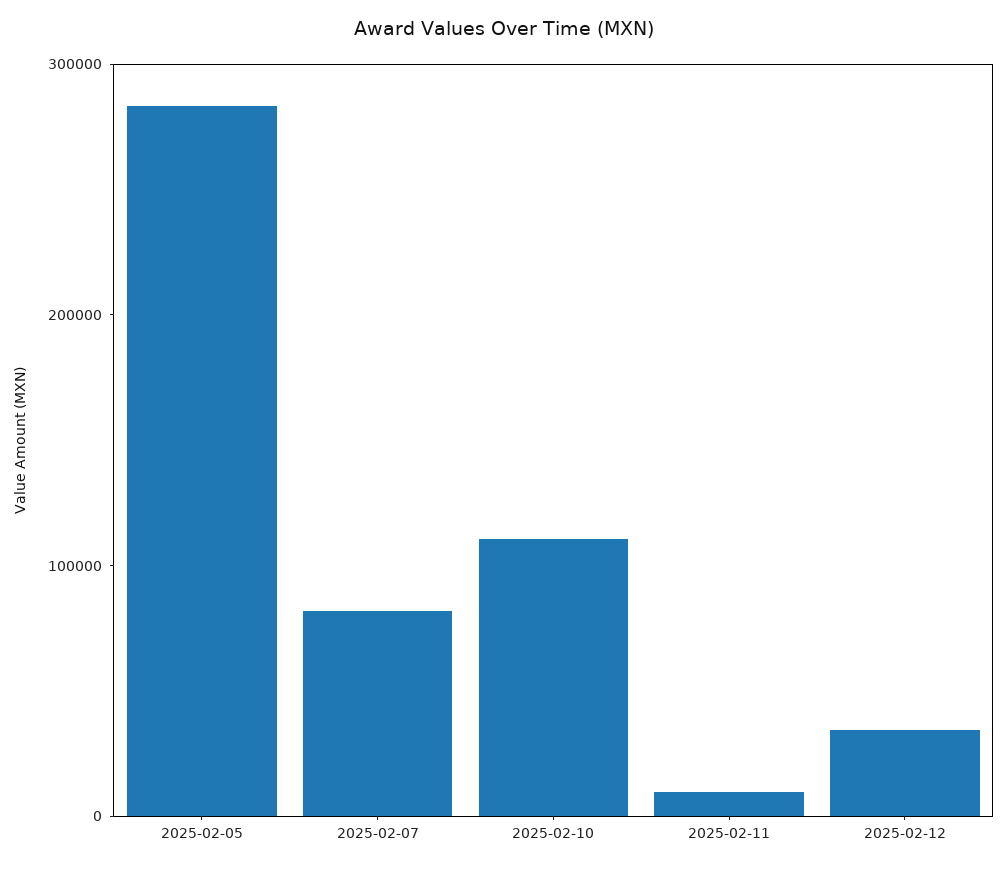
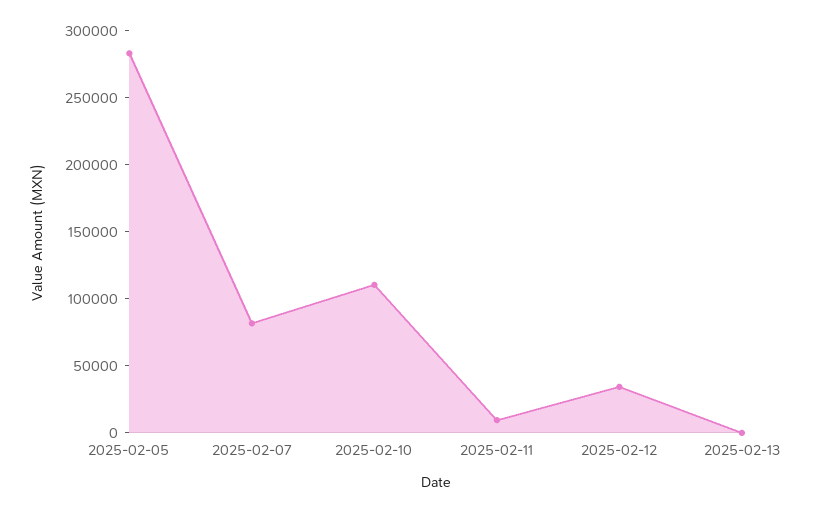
2025-02-13: none -> 0

